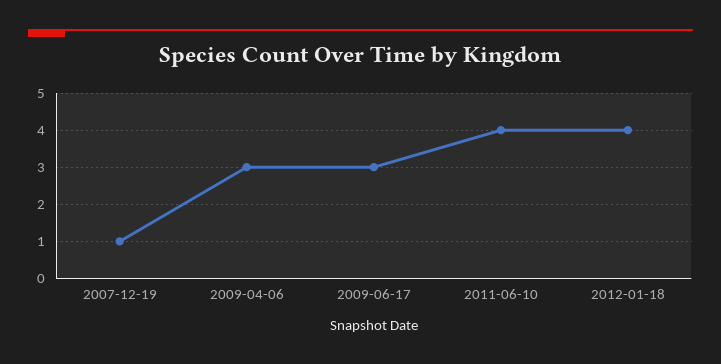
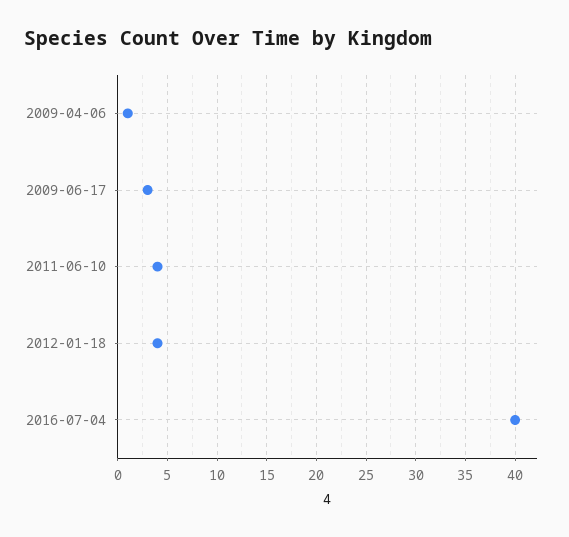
2007-12-19: 1 -> none
2009-04-06: 3 -> 1
2016-07-04: none -> 40

